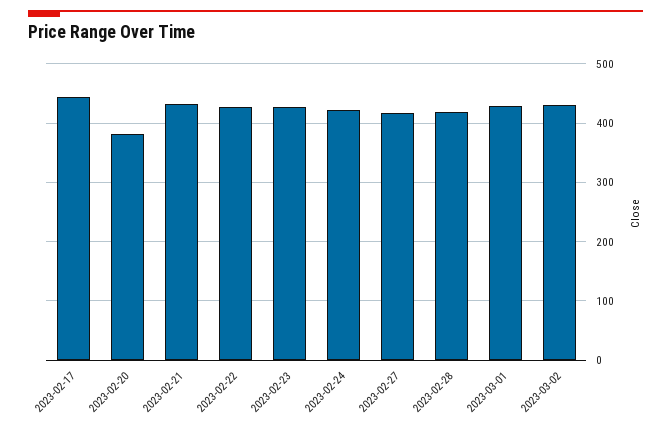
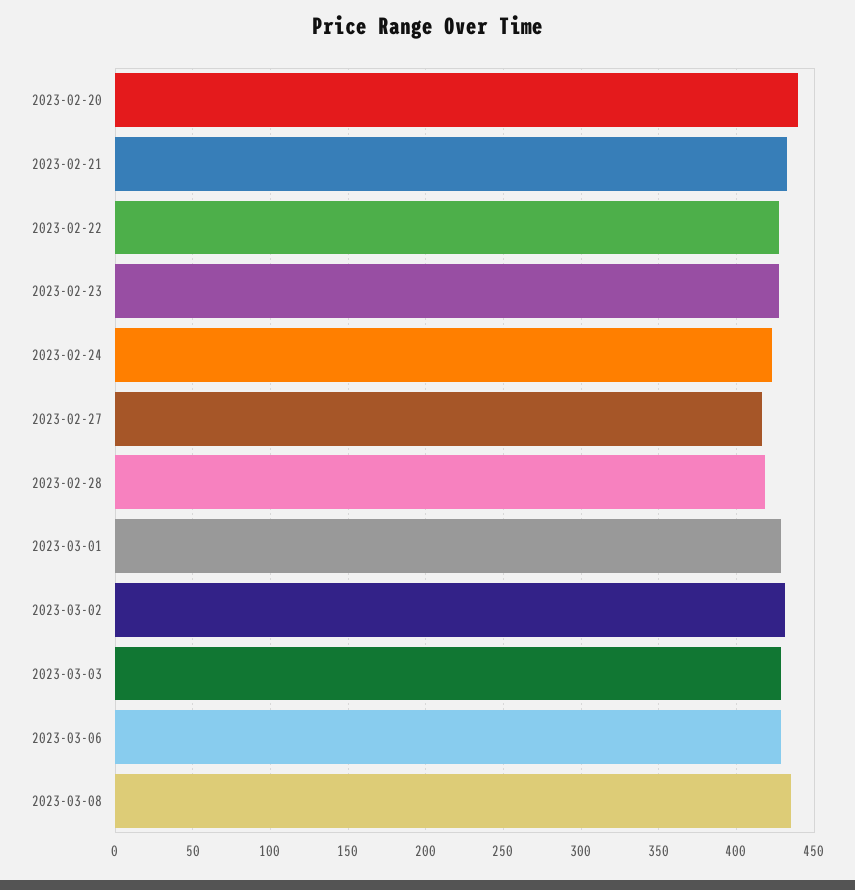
2023-02-17: 440 -> none
2023-02-20: 380 -> 440
2023-03-03: none -> 430
2023-03-06: none -> 430
2023-03-08: none -> 435

